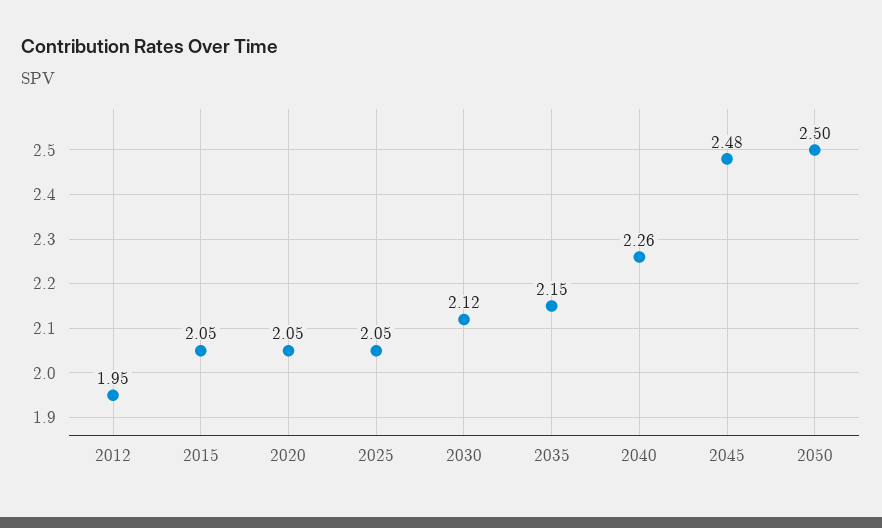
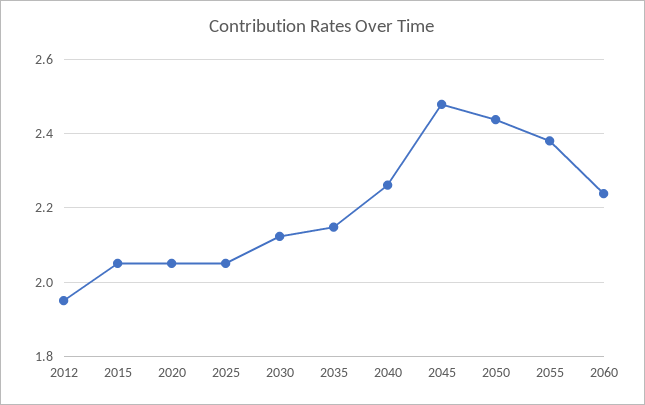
2050: 2.5 -> 2.44
2055: none -> 2.38
2060: none -> 2.24

